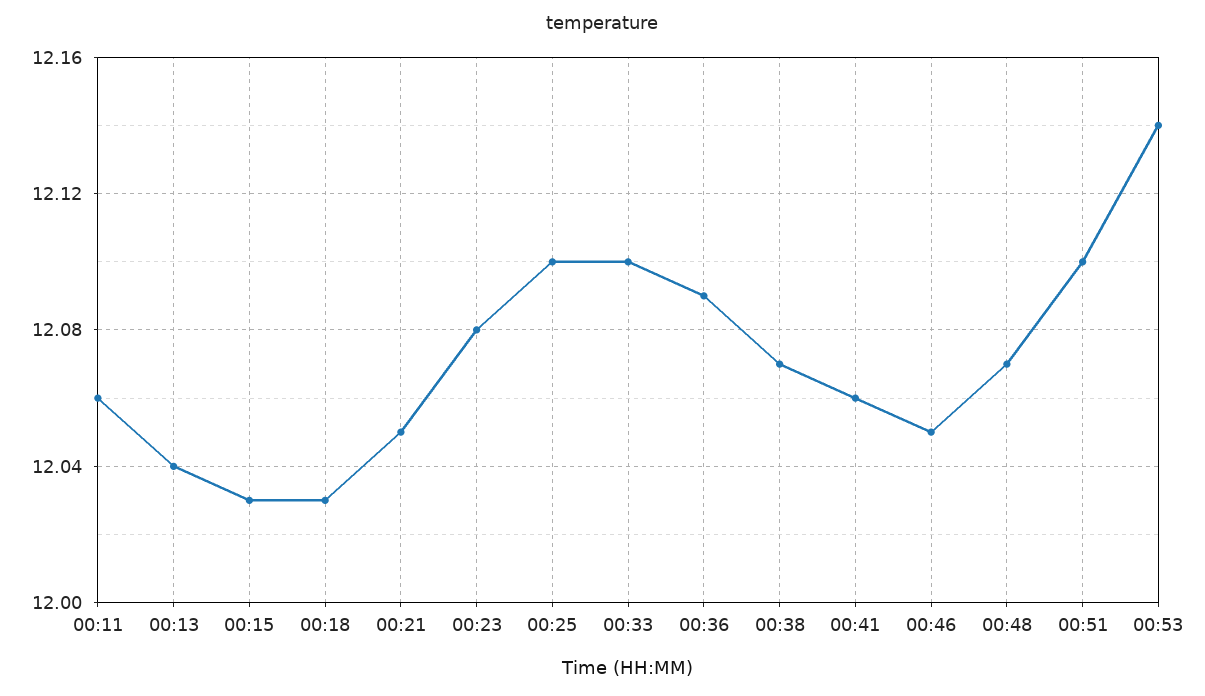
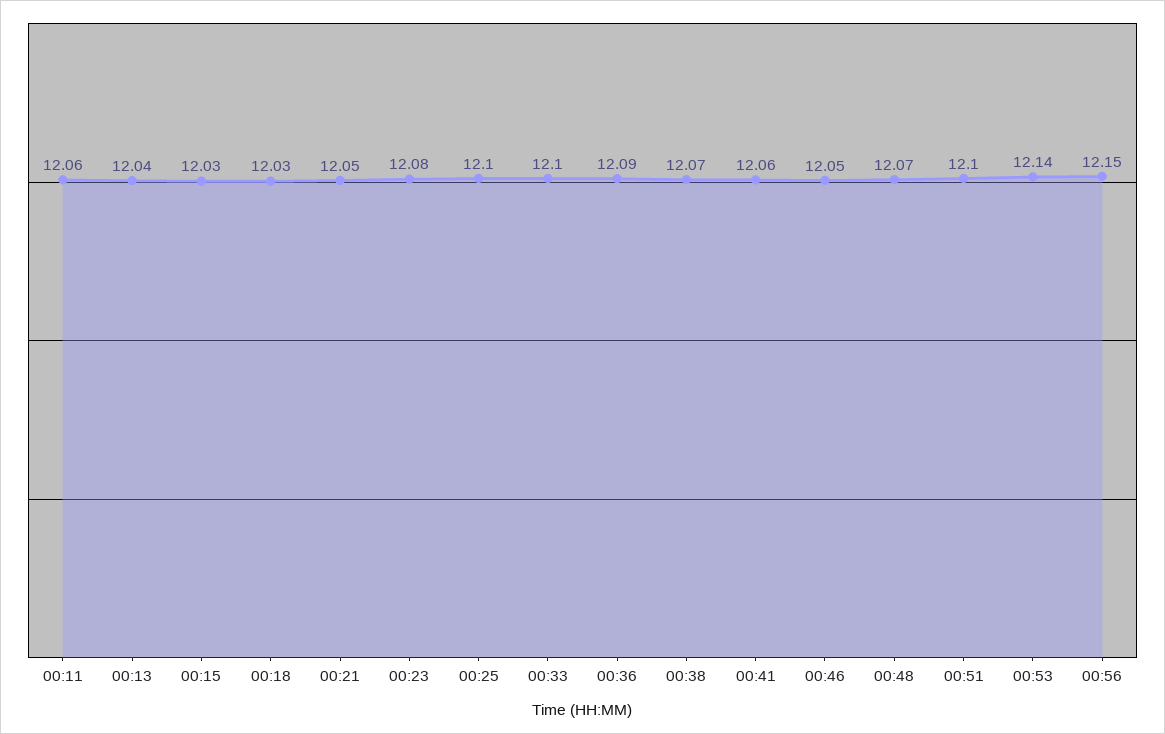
00:56: none -> 12.15

